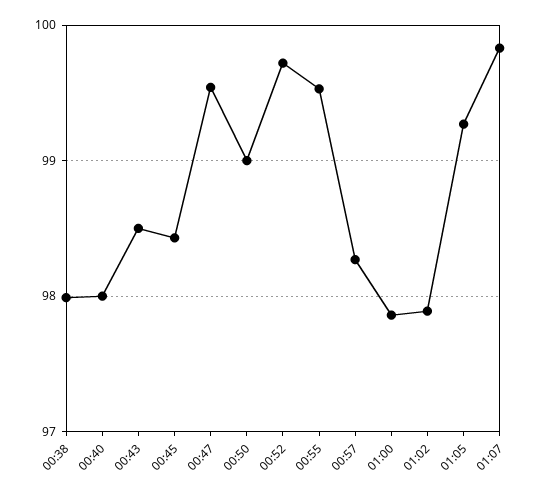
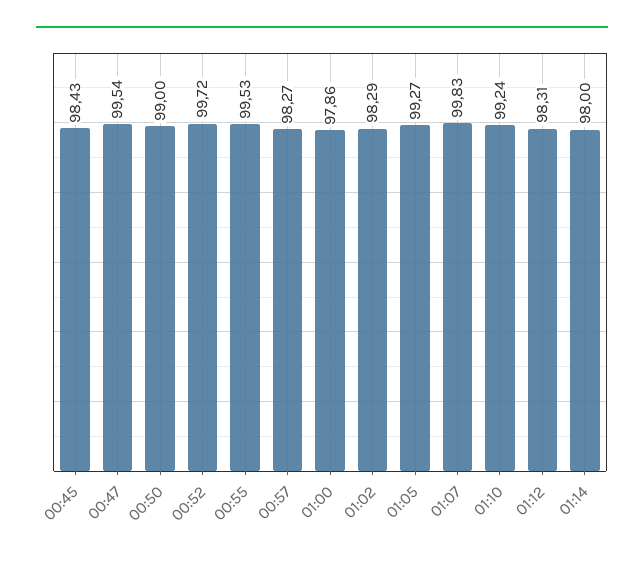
00:38: 98 -> none
00:40: 98 -> none
00:43: 98.5 -> none
01:02: 97.9 -> 98.29
01:10: none -> 99.24
01:12: none -> 98.31
01:14: none -> 98

